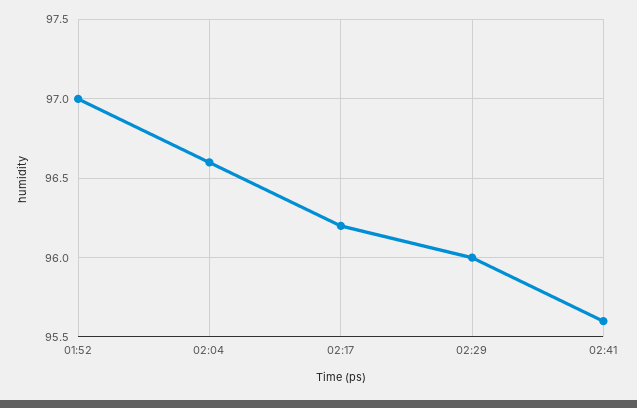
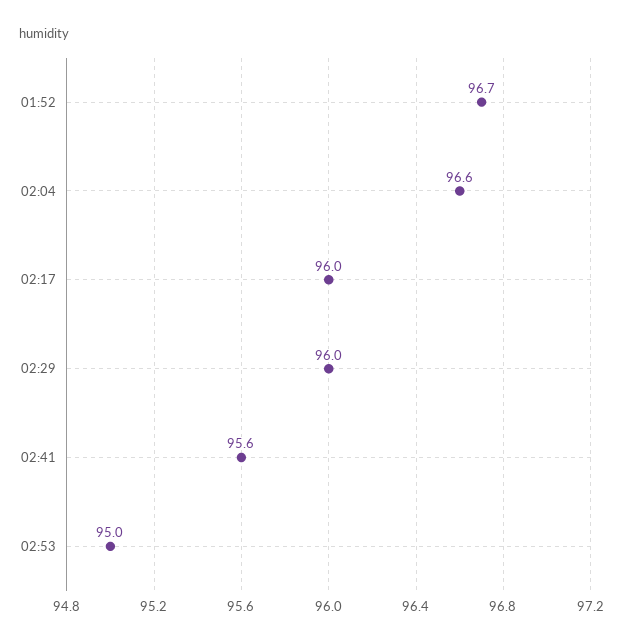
01:52: 97 -> 96.7
02:17: 96.2 -> 96
02:53: none -> 95

